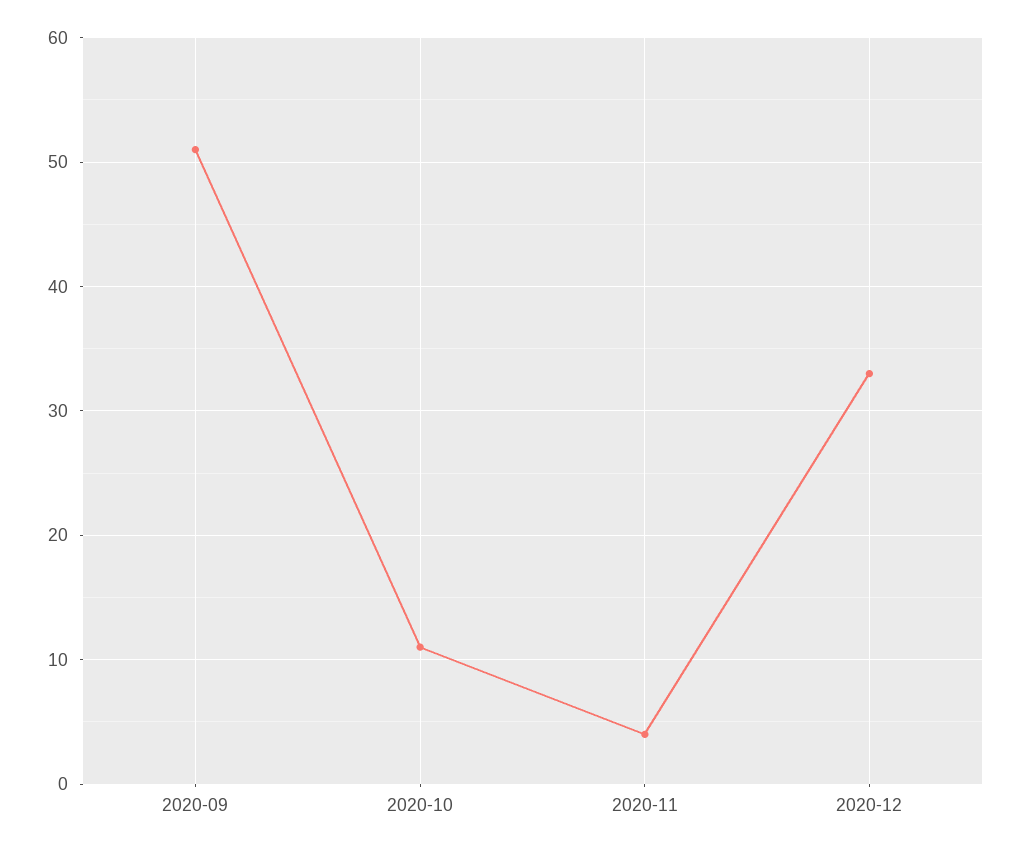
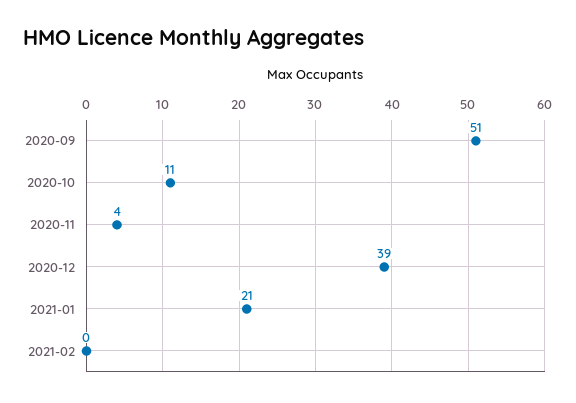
2020-12: 33 -> 39
2021-01: none -> 21
2021-02: none -> 0

